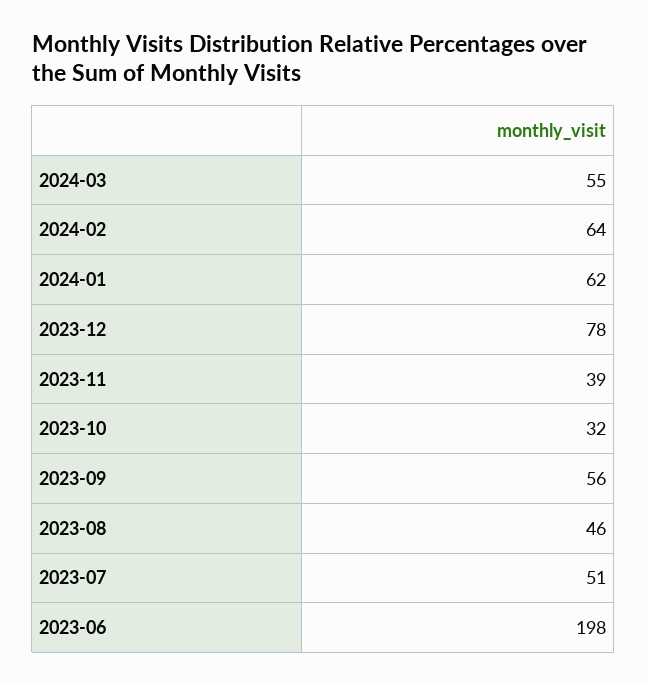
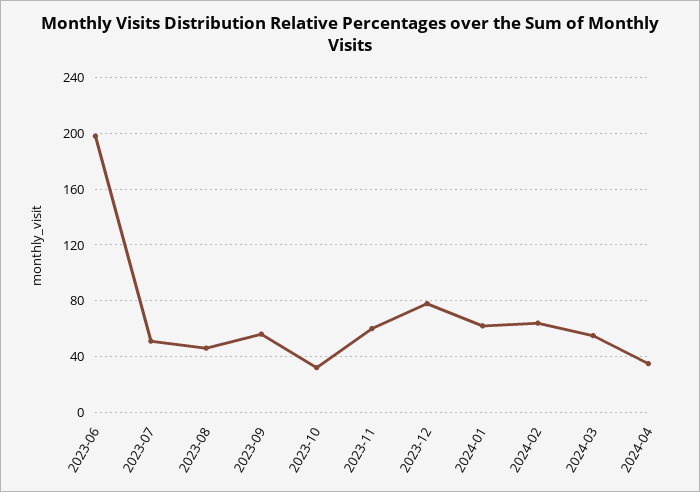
2023-11: 39 -> 60
2024-04: none -> 35

